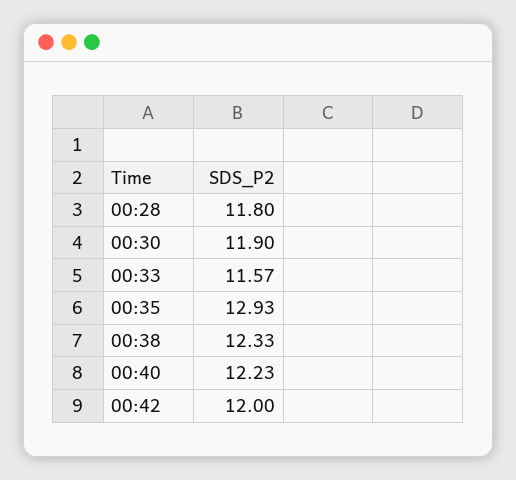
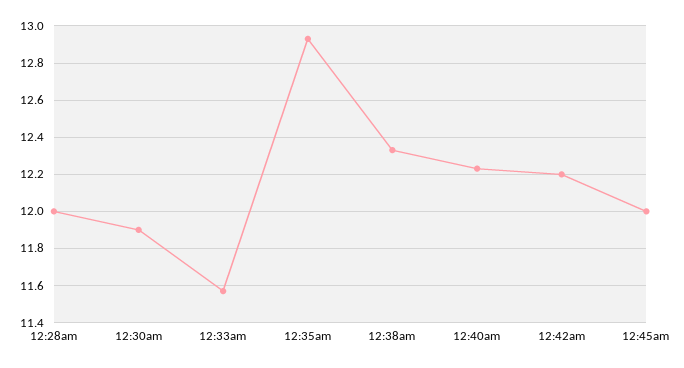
00:28: 11.8 -> 12
00:42: 12 -> 12.2
12:45am: none -> 12

